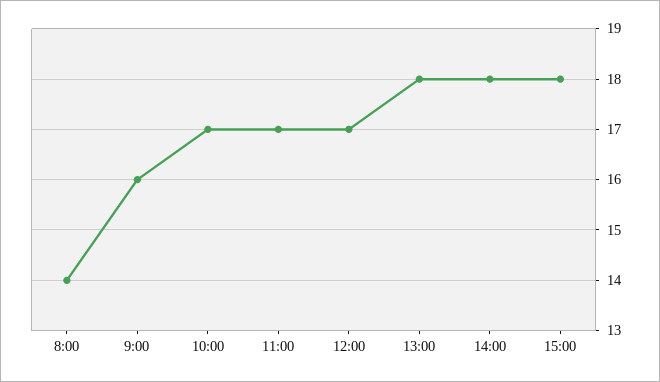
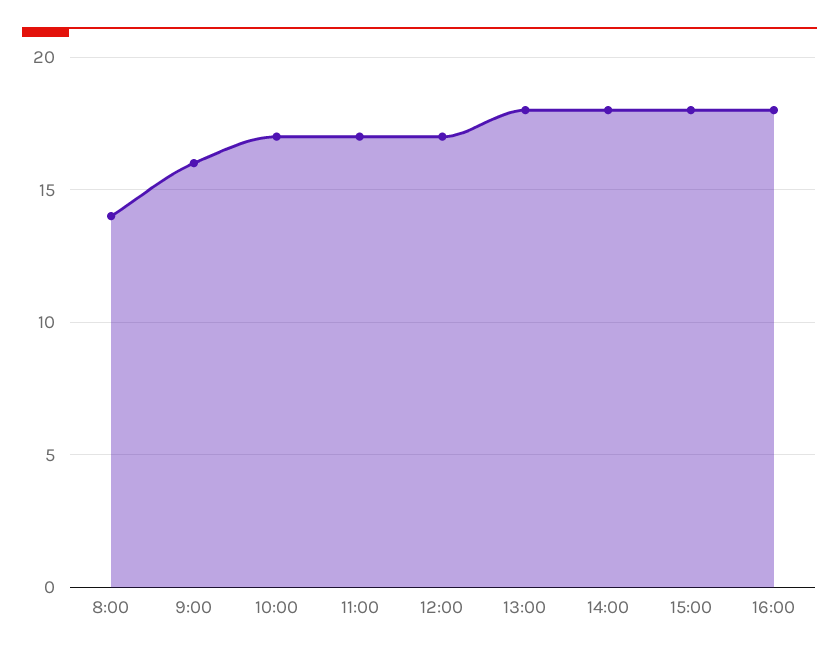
16:00: none -> 18

